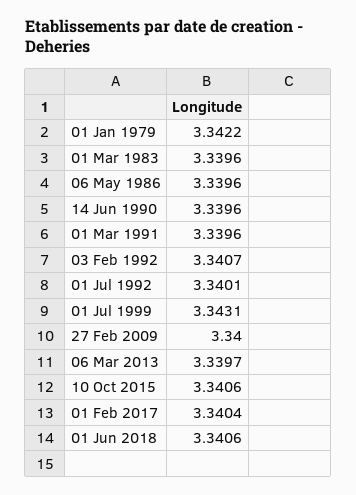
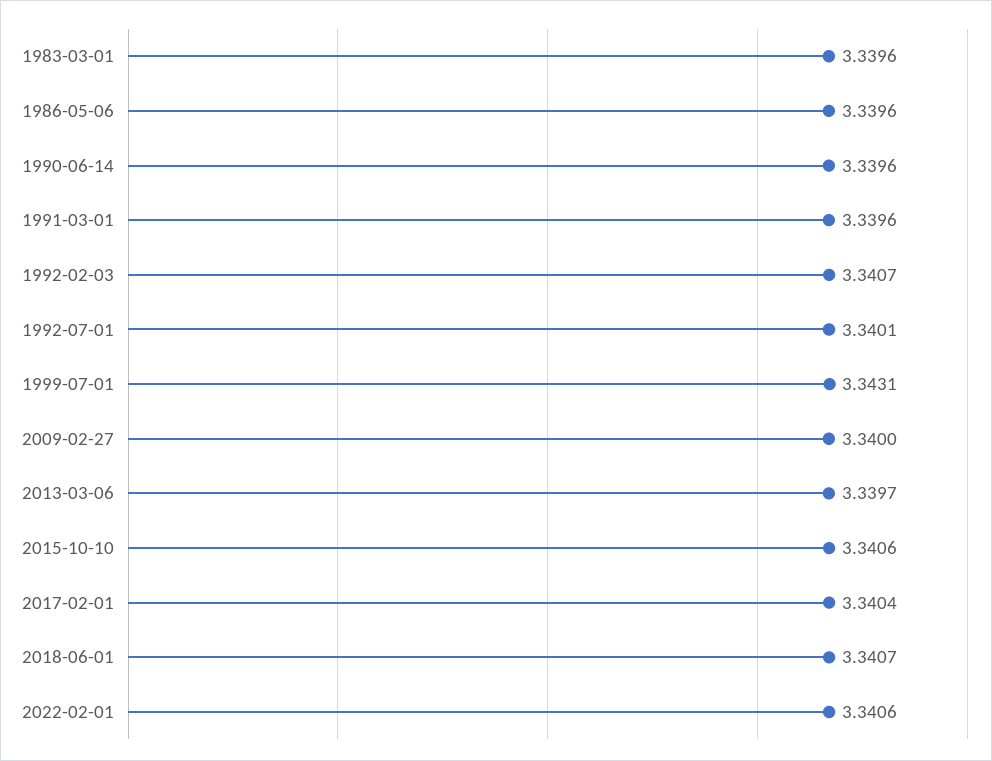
01 Jan 1979: 3.3422 -> none
01 Jun 2018: 3.3406 -> 3.3407
2022-02-01: none -> 3.3406

